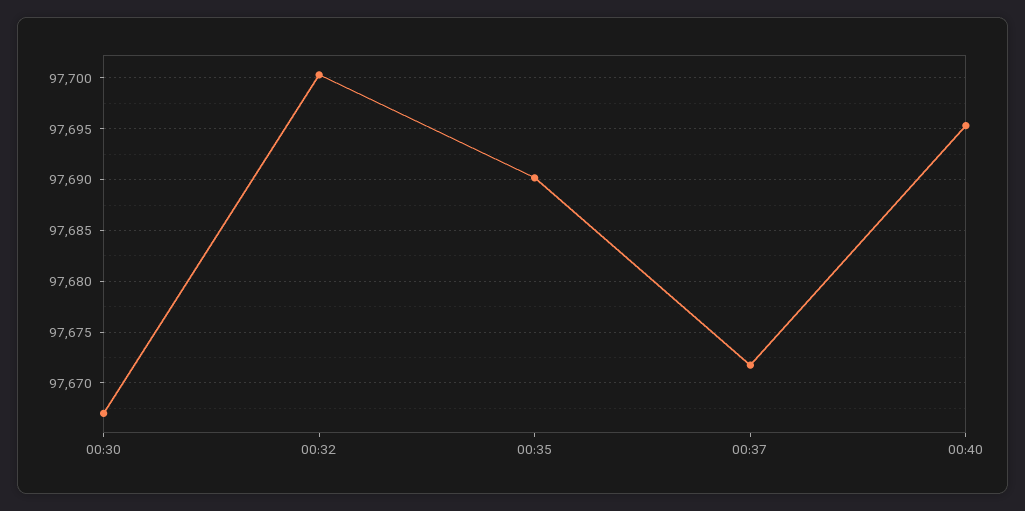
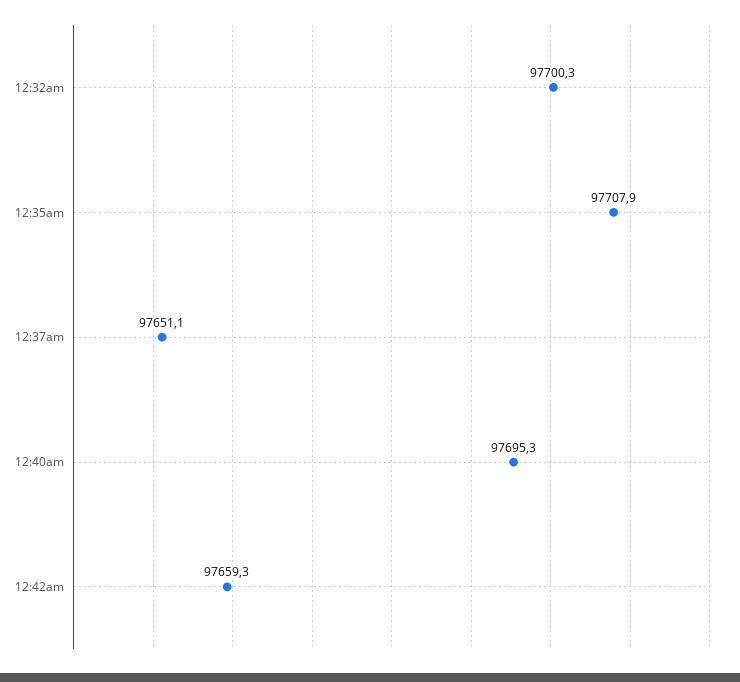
00:30: 97667 -> none
00:35: 97690 -> 97707.9
00:37: 97672 -> 97651.1
12:42am: none -> 97659.3

